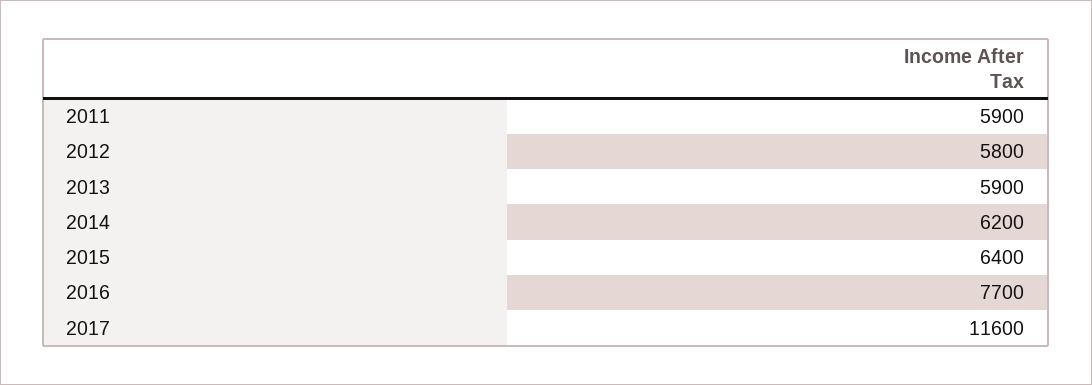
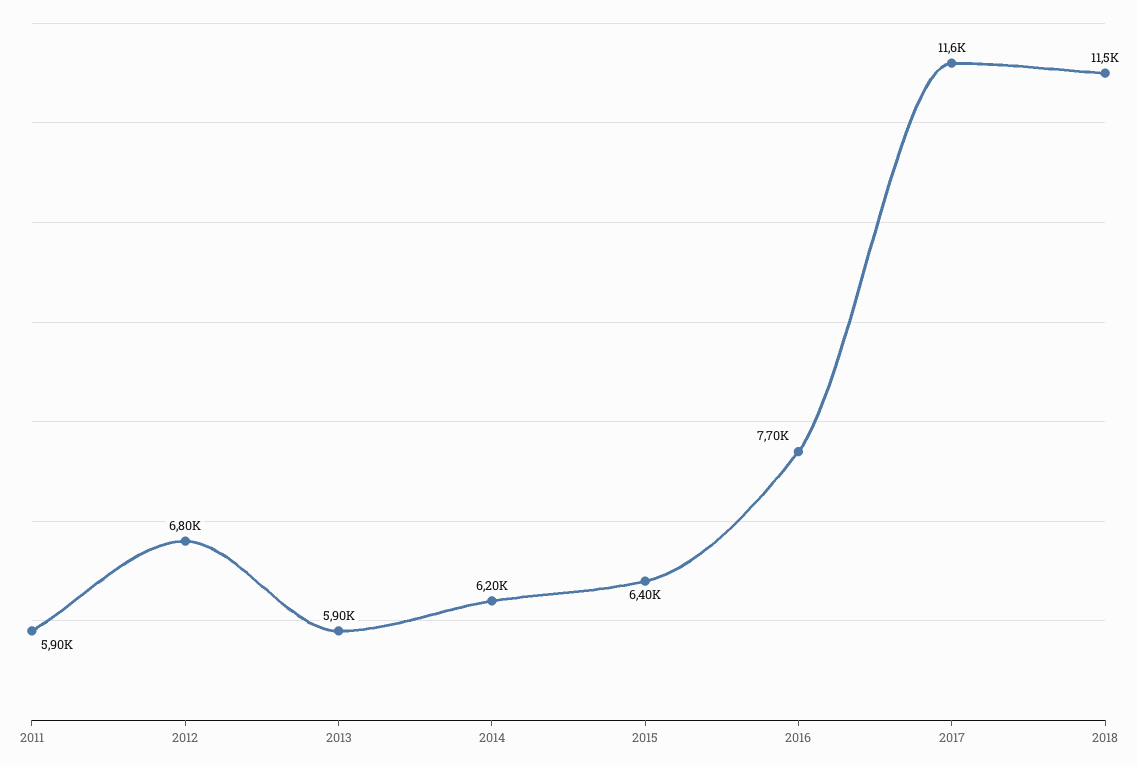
2012: 5800 -> 6800
2018: none -> 11500

